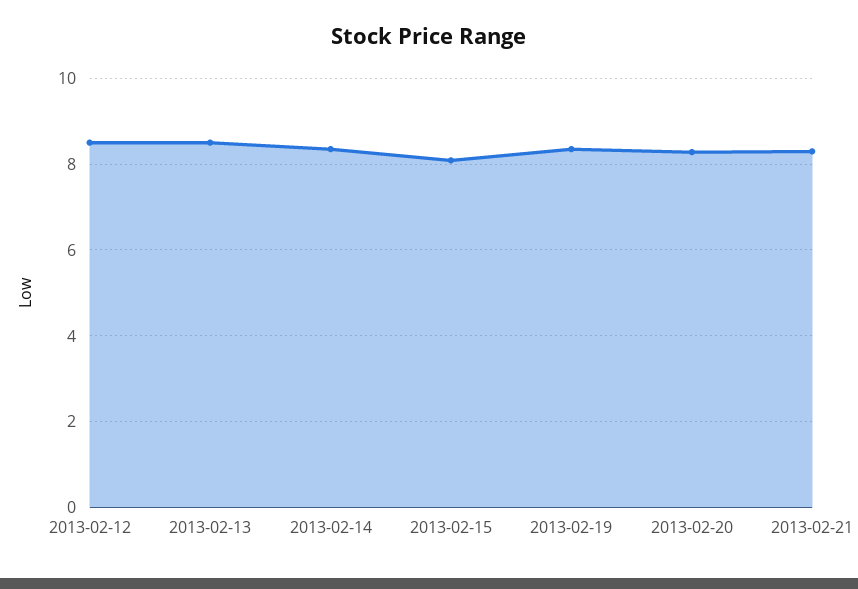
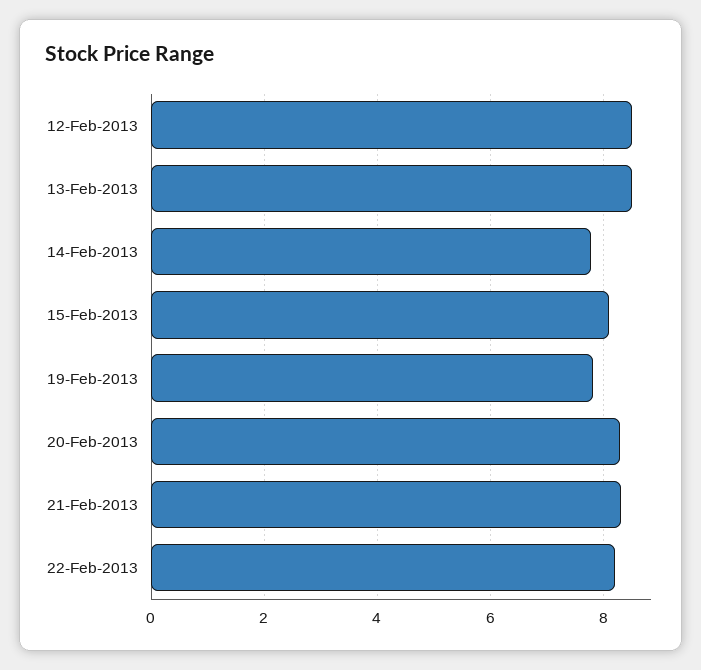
2013-02-14: 8.4 -> 7.8
2013-02-19: 8.4 -> 7.8
22-Feb-2013: none -> 8.2

